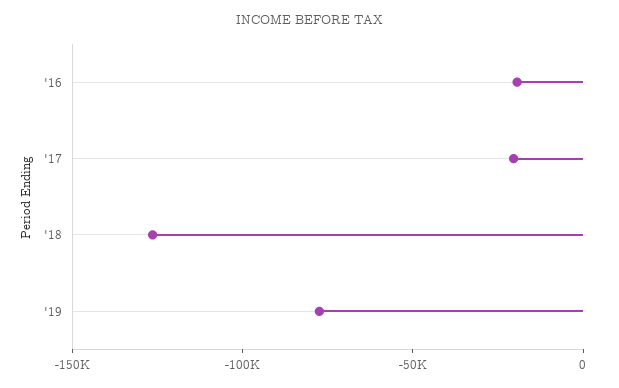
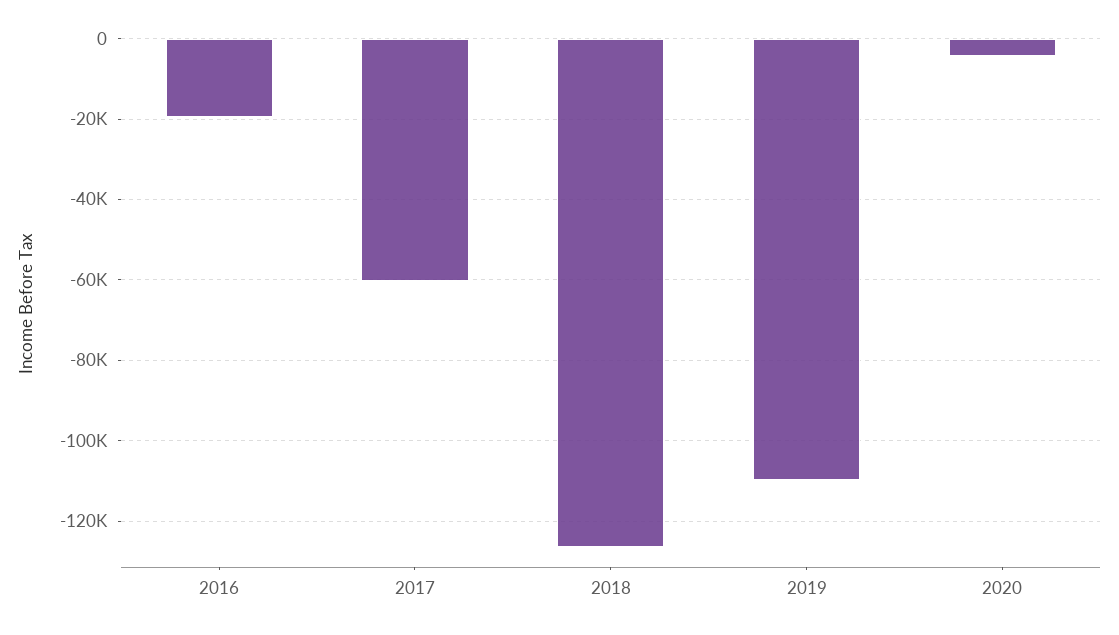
'17: -20000 -> -60000
'19: -80000 -> -110000
2020: none -> -4000

